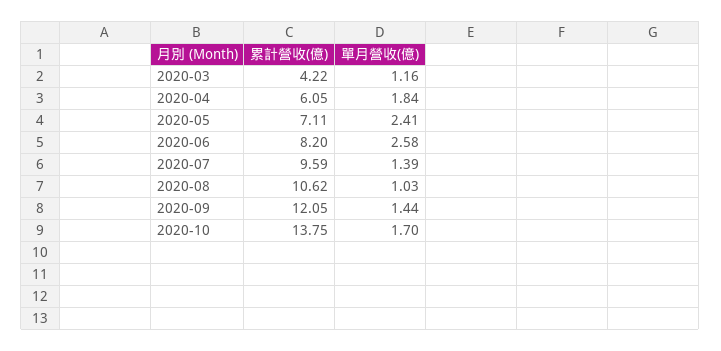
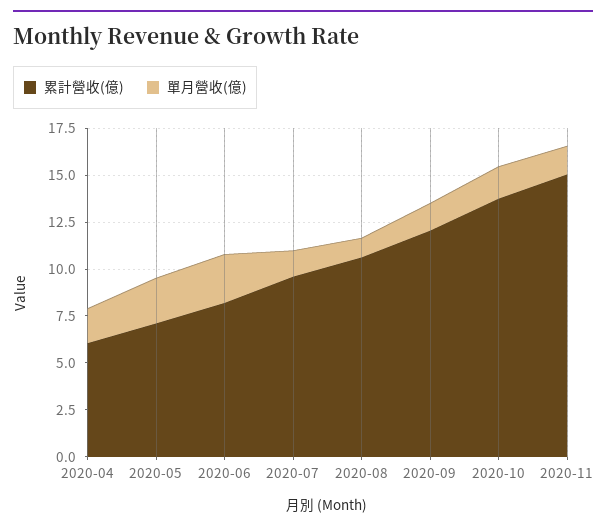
累計營收(億), 2020-03: 4.22 -> none
單月營收(億), 2020-03: 1.16 -> none
累計營收(億), 2020-11: none -> 15
單月營收(億), 2020-11: none -> 1.5

